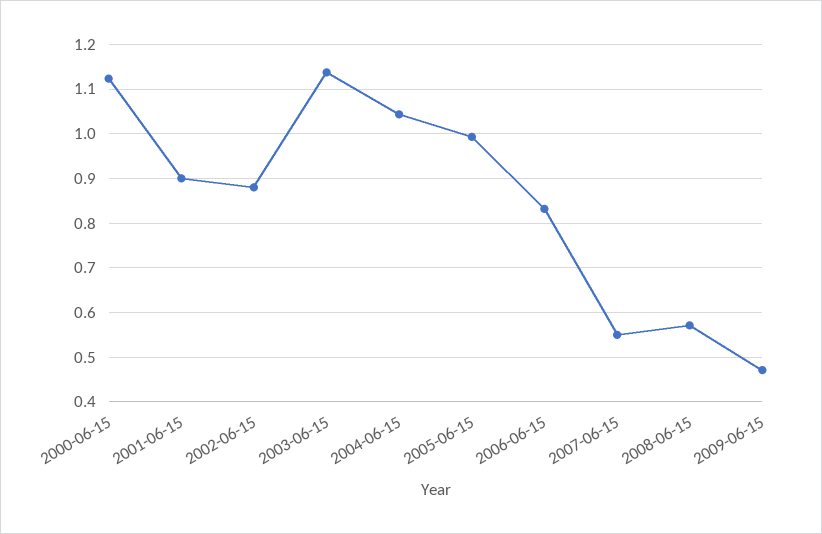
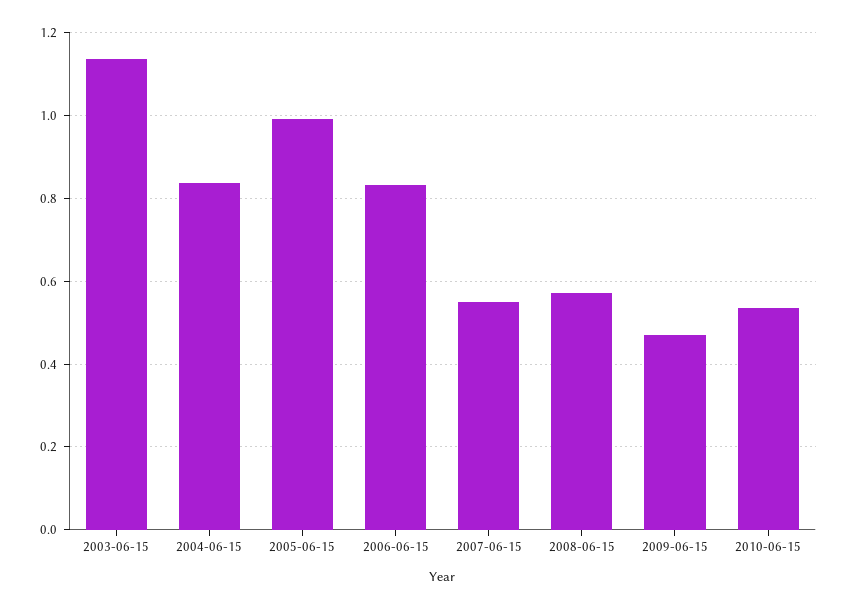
2000-06-15: 1.12 -> none
2001-06-15: 0.9 -> none
2002-06-15: 0.88 -> none
2004-06-15: 1.04 -> 0.84
2010-06-15: none -> 0.54

